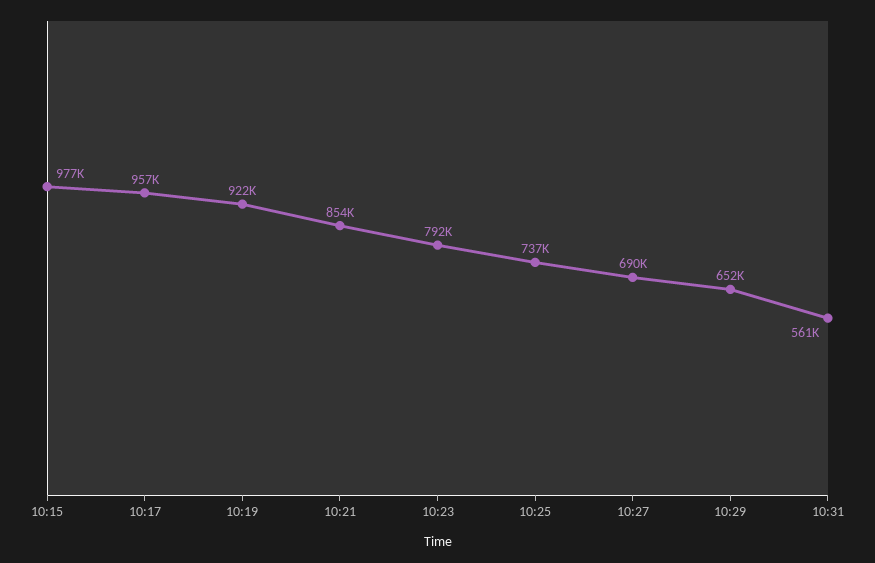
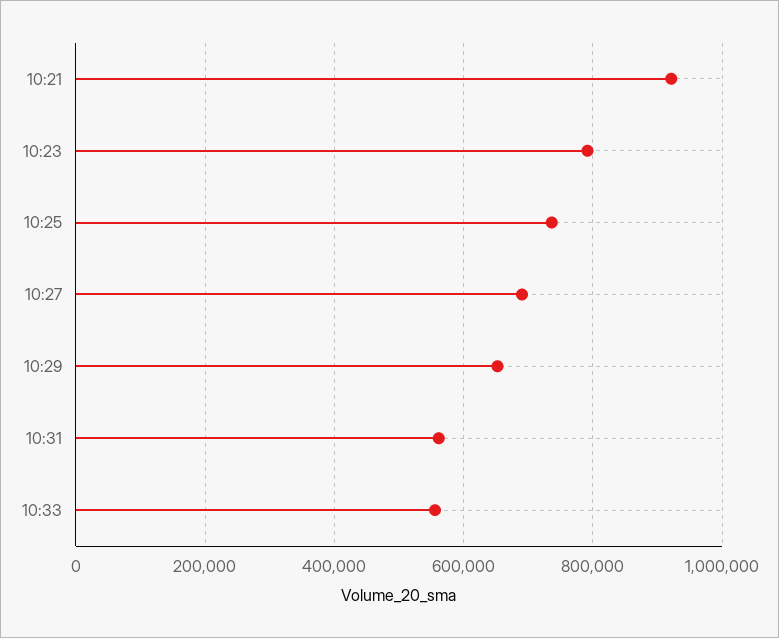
10:15: 977000 -> none
10:17: 957000 -> none
10:19: 922000 -> none
10:21: 854000 -> 920000
10:33: none -> 560000

